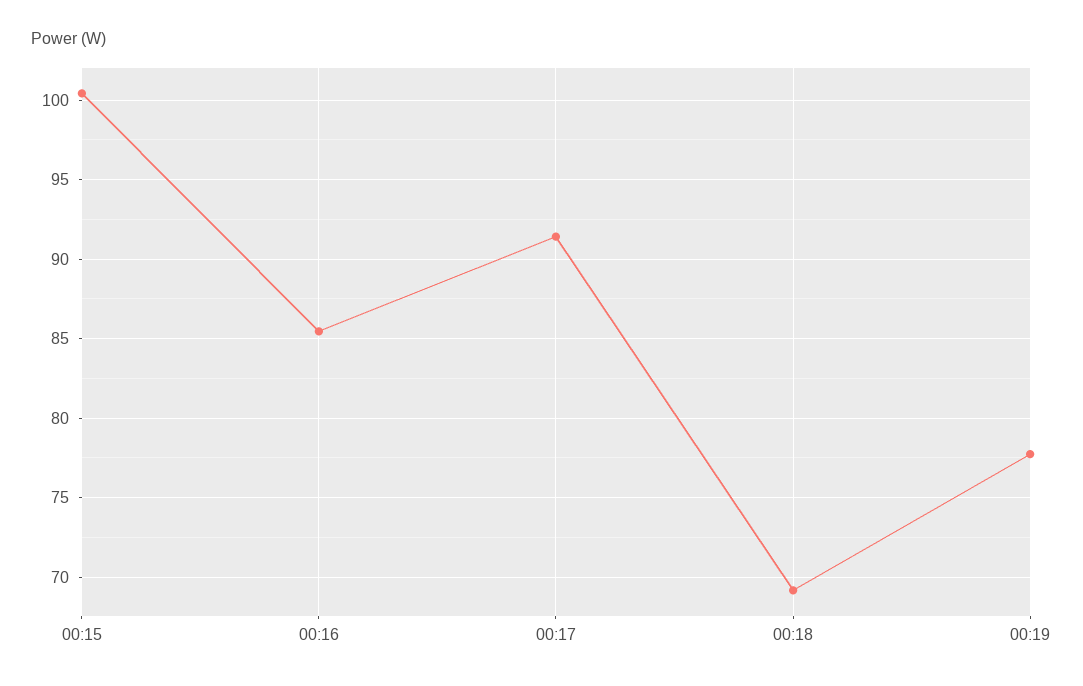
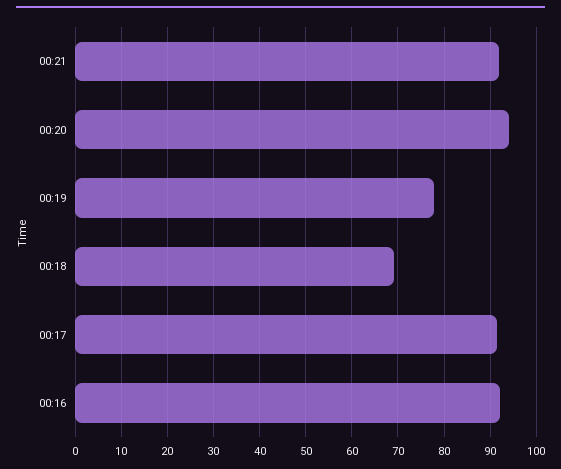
00:15: 100.5 -> none
00:16: 85.5 -> 92
00:21: none -> 92
00:20: none -> 94

